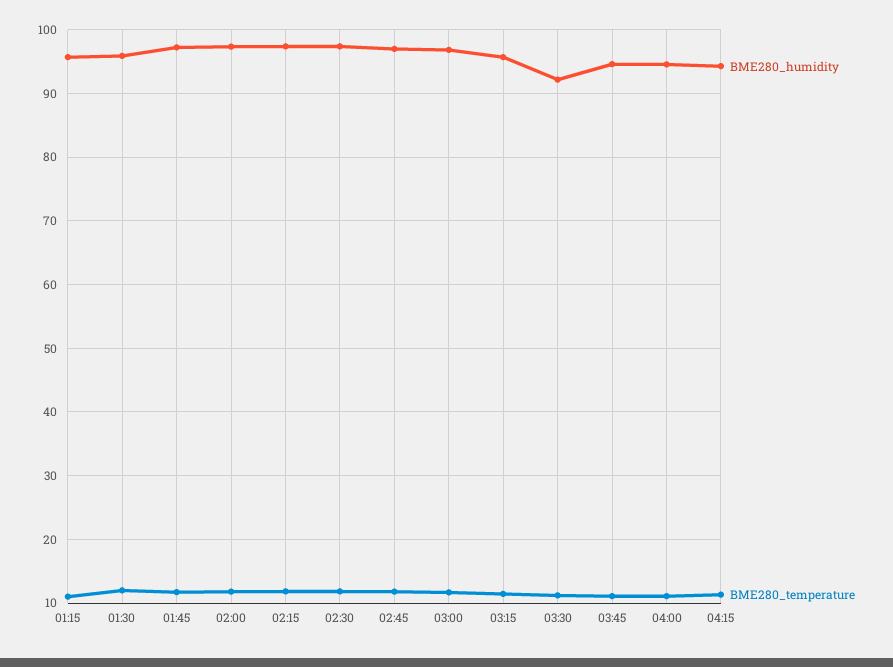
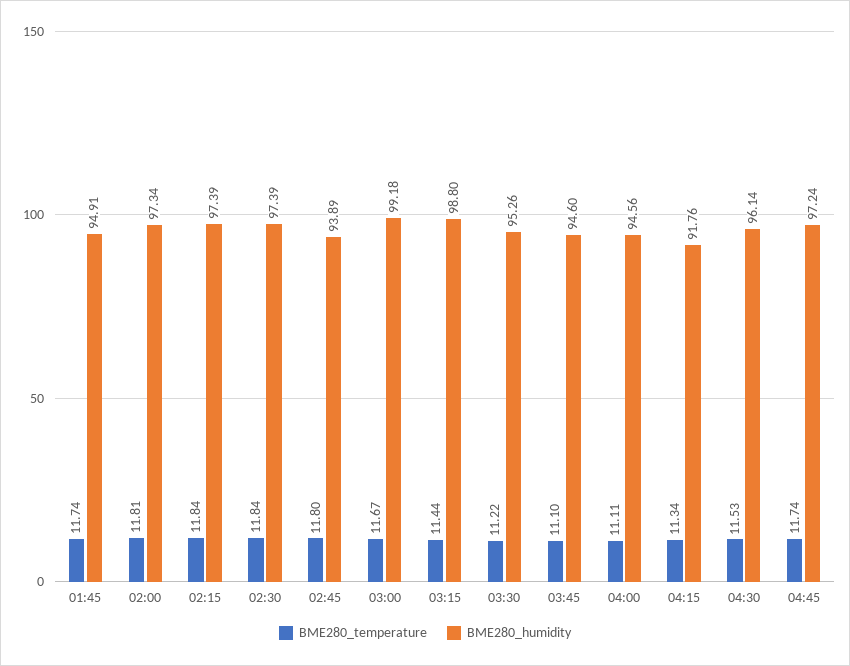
BME280_humidity, 01:15: 96 -> none
BME280_temperature, 01:15: 11 -> none
BME280_humidity, 01:30: 96 -> none
BME280_temperature, 01:30: 12 -> none
BME280_humidity, 01:45: 97 -> 94.91
BME280_humidity, 02:45: 97 -> 93.89
BME280_humidity, 03:00: 97 -> 99.18
BME280_humidity, 03:15: 96 -> 98.8
BME280_humidity, 03:30: 92 -> 95.26
BME280_humidity, 04:15: 94 -> 91.76
BME280_temperature, 04:30: none -> 11.53
BME280_humidity, 04:30: none -> 96.14
BME280_temperature, 04:45: none -> 11.74
BME280_humidity, 04:45: none -> 97.24

